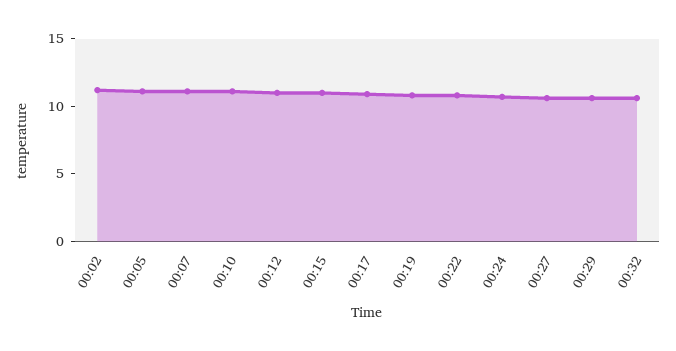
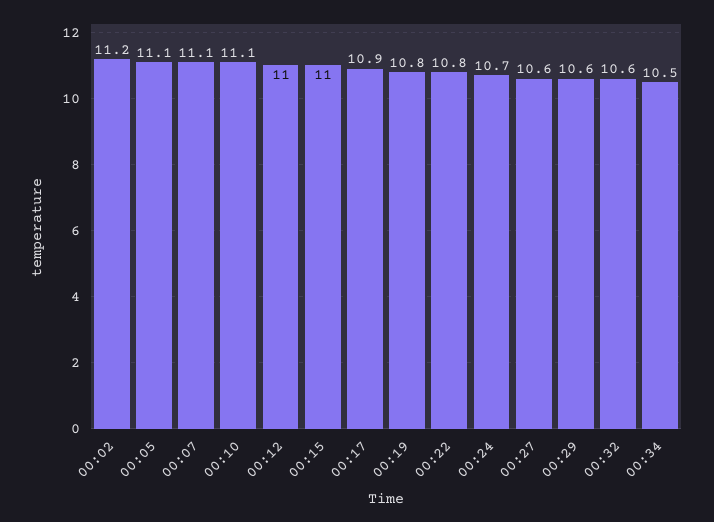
00:34: none -> 10.5

